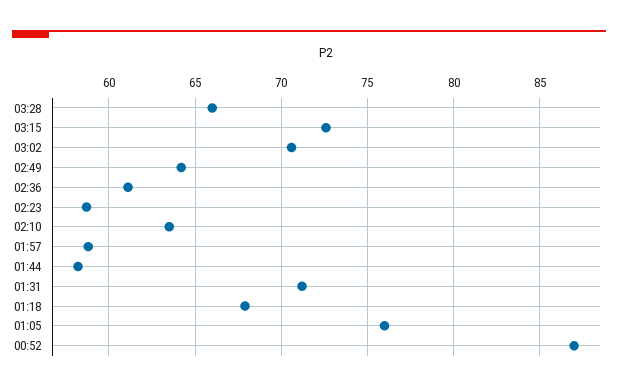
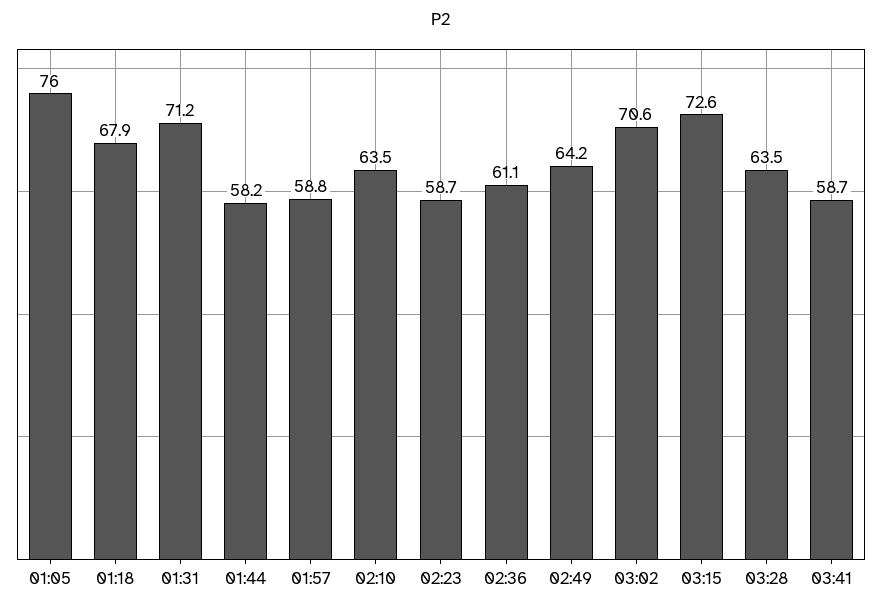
03:28: 66 -> 63.5
00:52: 87 -> none
03:41: none -> 58.7

